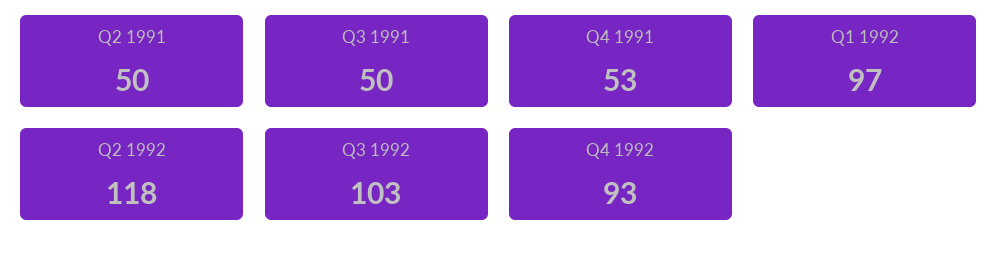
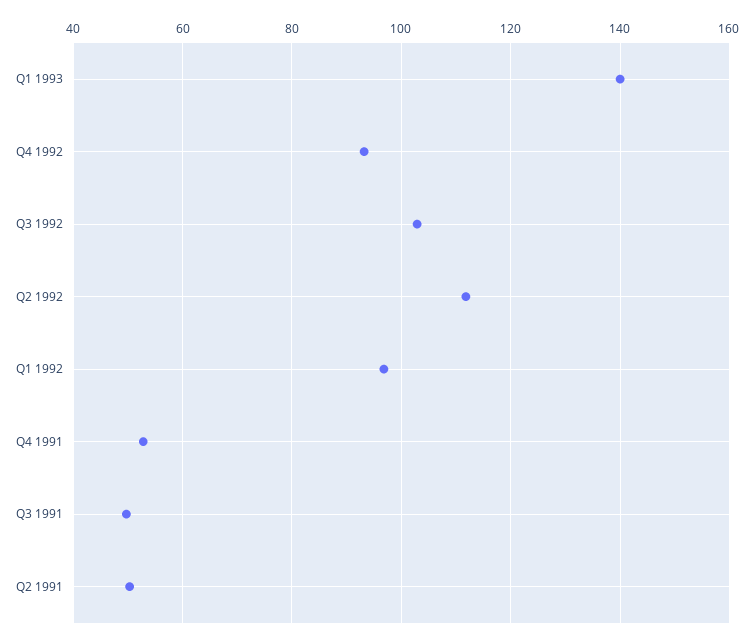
Q2 1992: 118 -> 112
Q1 1993: none -> 140

